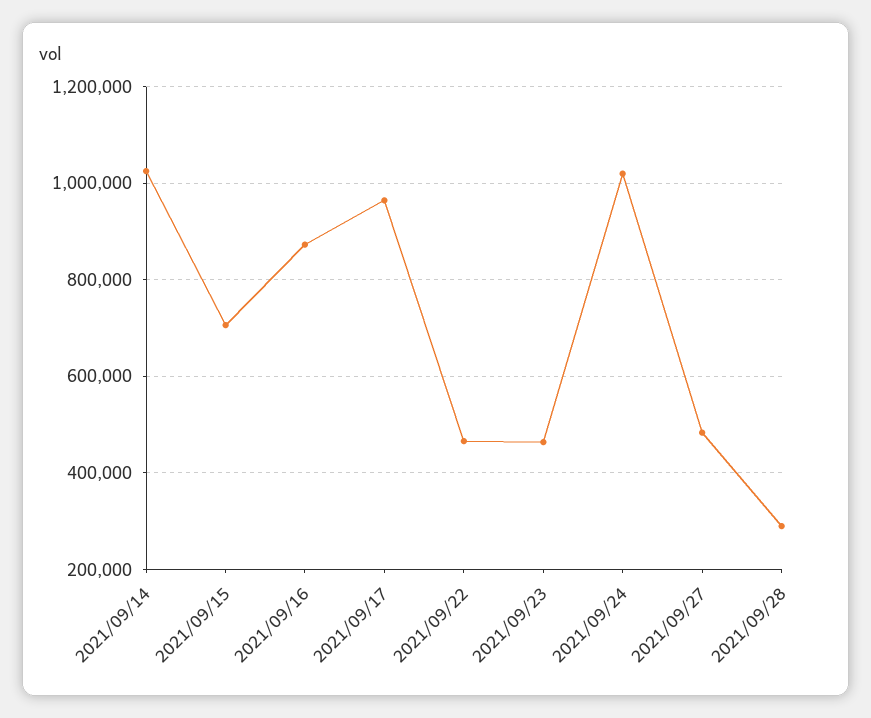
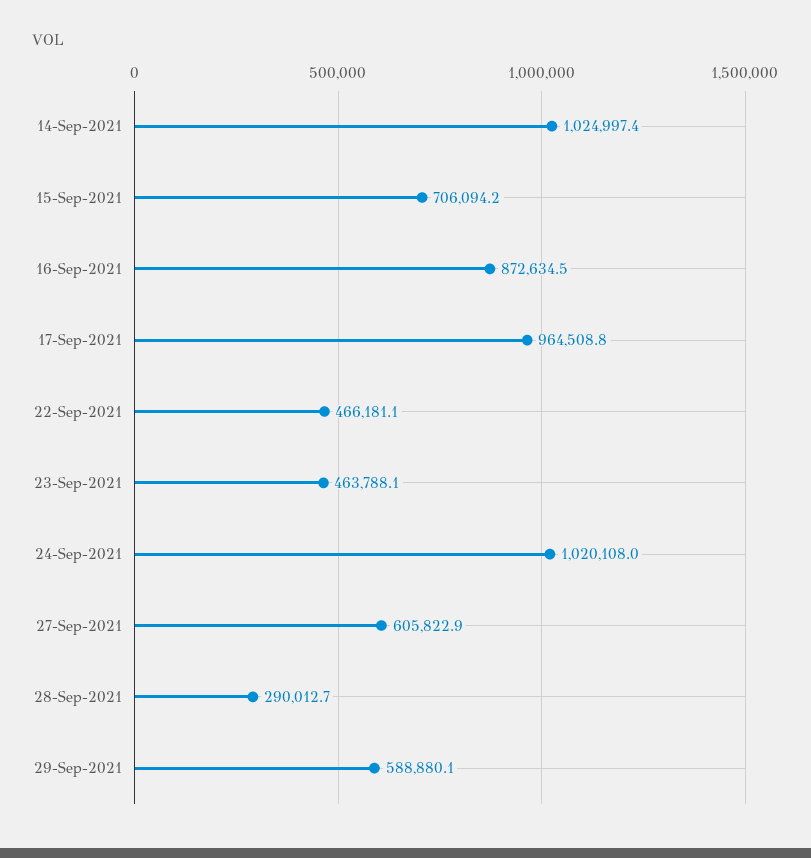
2021/09/27: 480000 -> 605822.9
29-Sep-2021: none -> 588880.1

